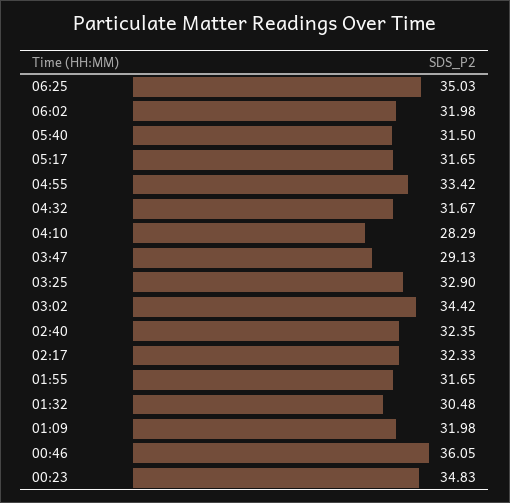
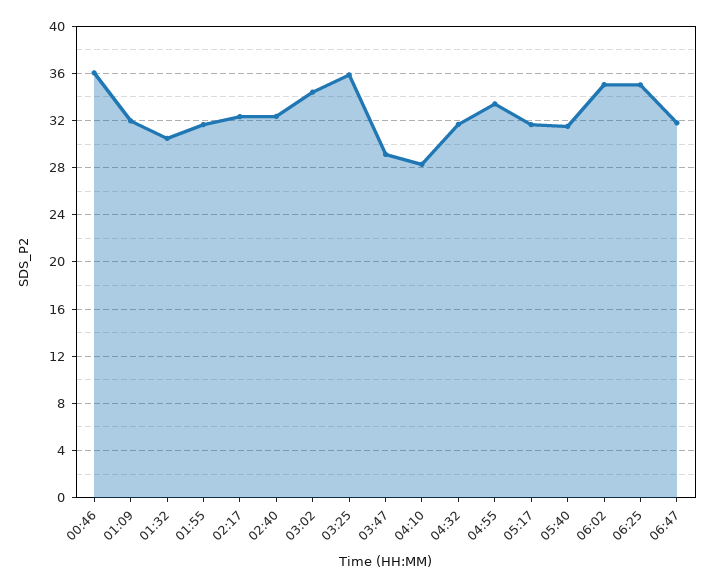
06:02: 31.98 -> 35
03:25: 32.9 -> 36
00:23: 34.83 -> none
06:47: none -> 32

